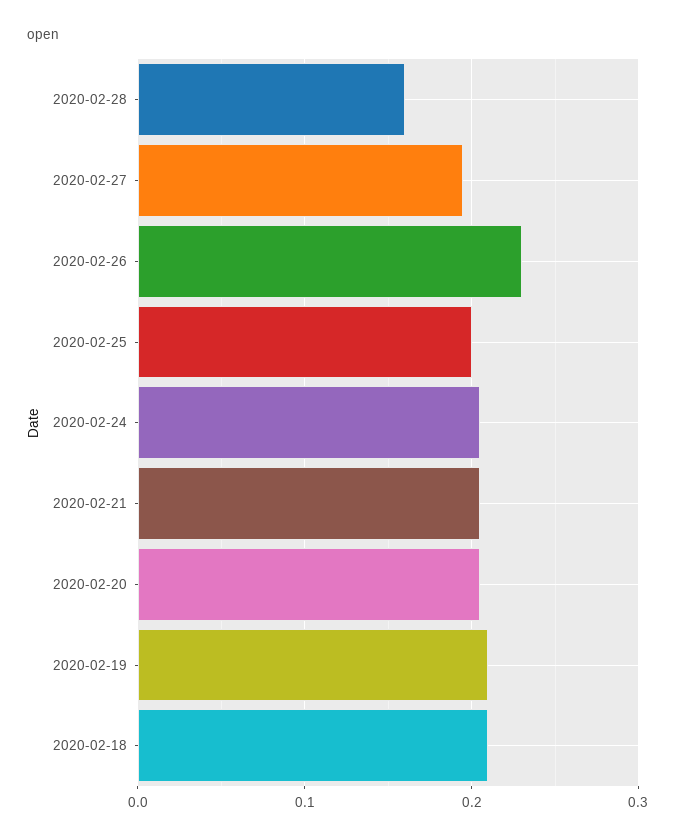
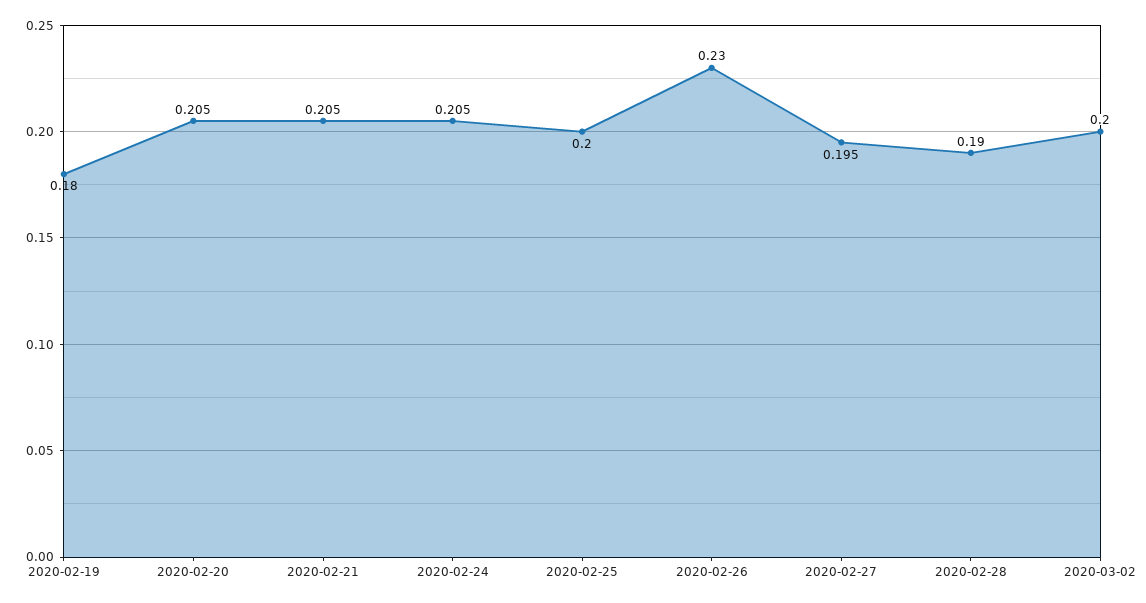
2020-02-28: 0.16 -> 0.19
2020-02-19: 0.21 -> 0.18
2020-02-18: 0.21 -> none
2020-03-02: none -> 0.2

